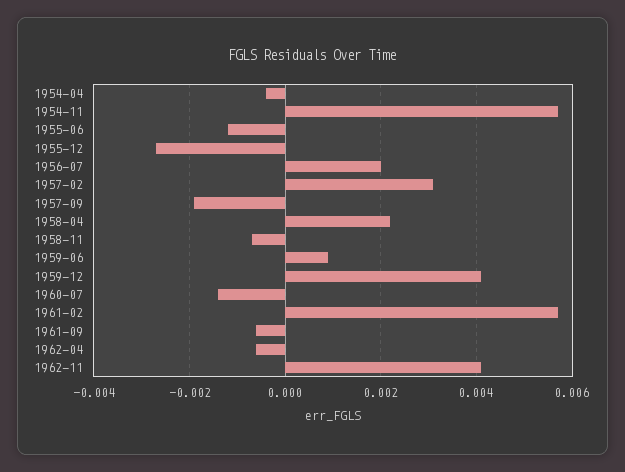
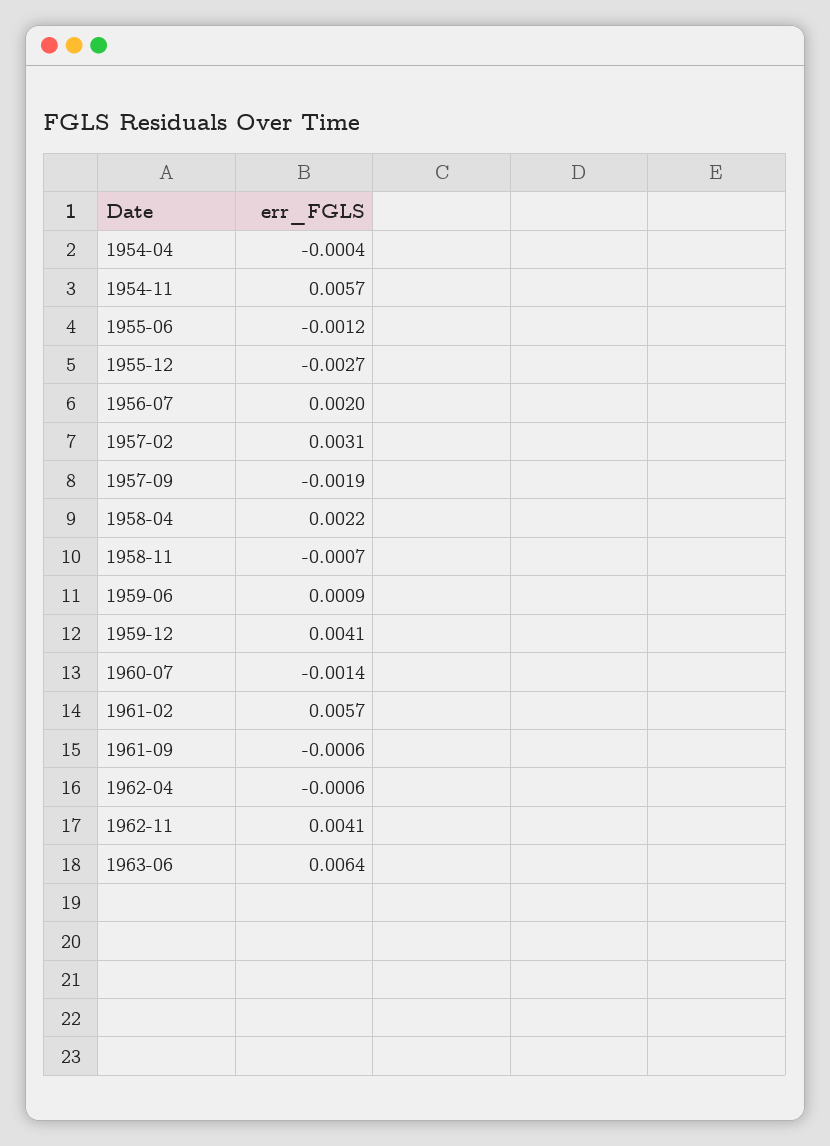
1963-06: none -> 0.0064

